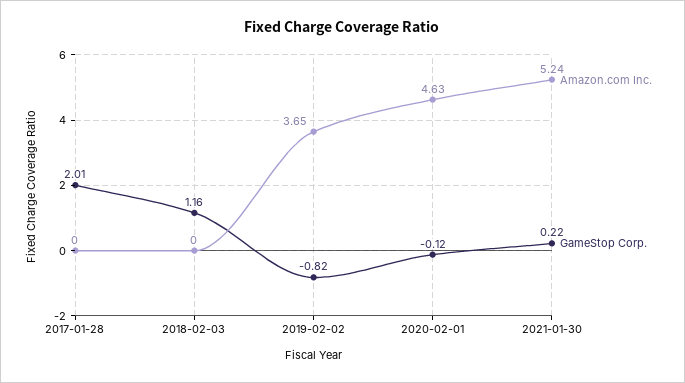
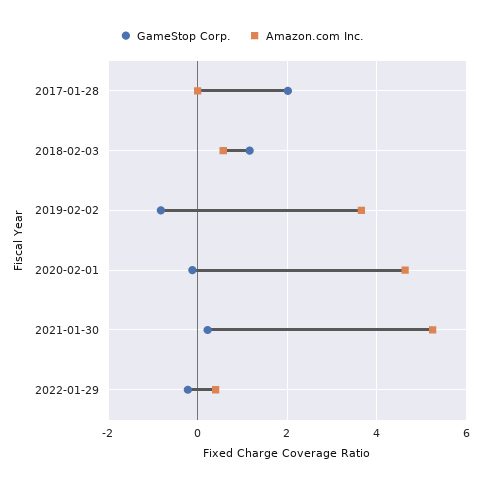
Amazon.com Inc., 2018-02-03: 0 -> 0.6
GameStop Corp., 2022-01-29: none -> -0.2
Amazon.com Inc., 2022-01-29: none -> 0.4

